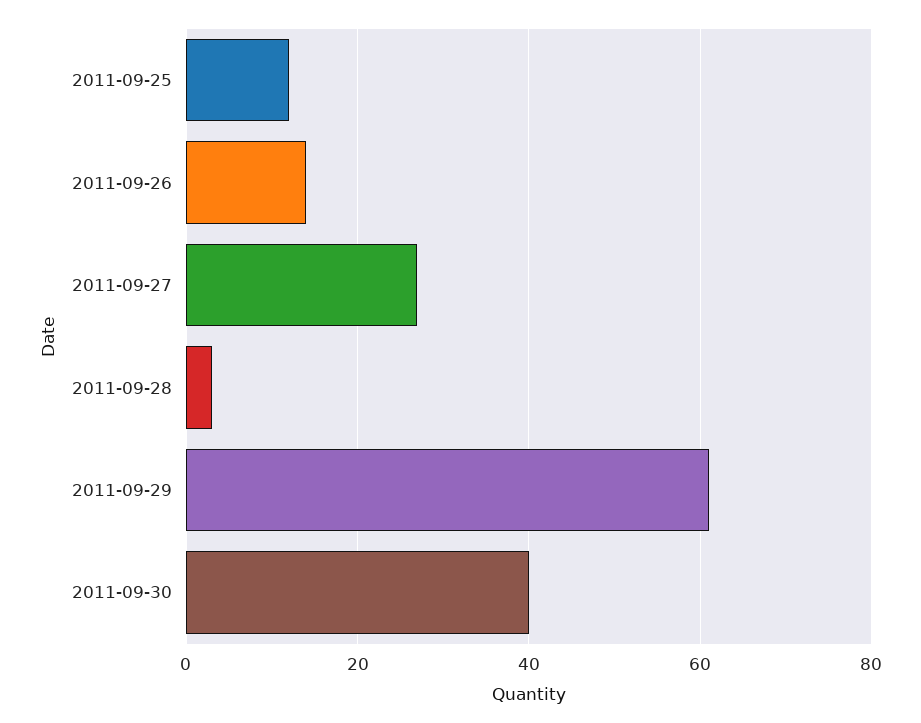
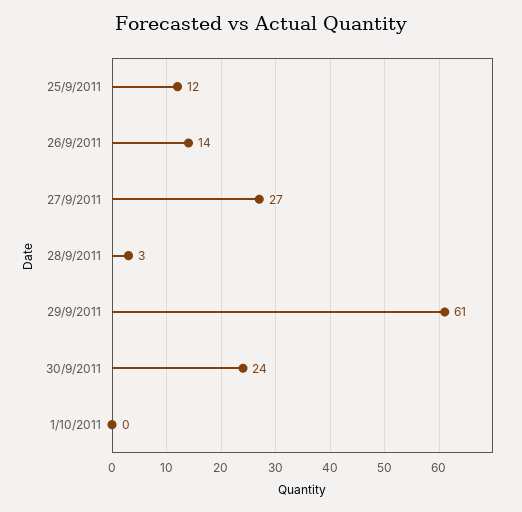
2011-09-30: 40 -> 24
1/10/2011: none -> 0

